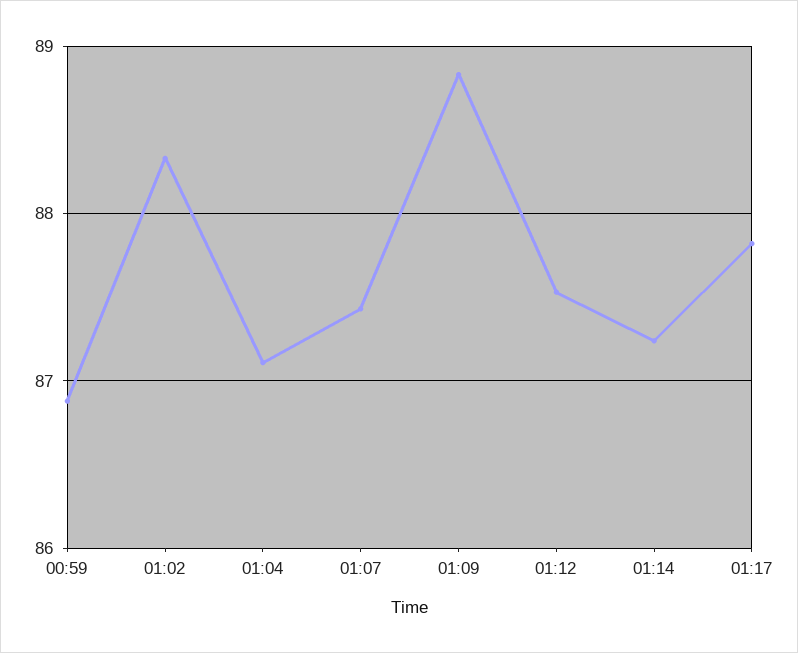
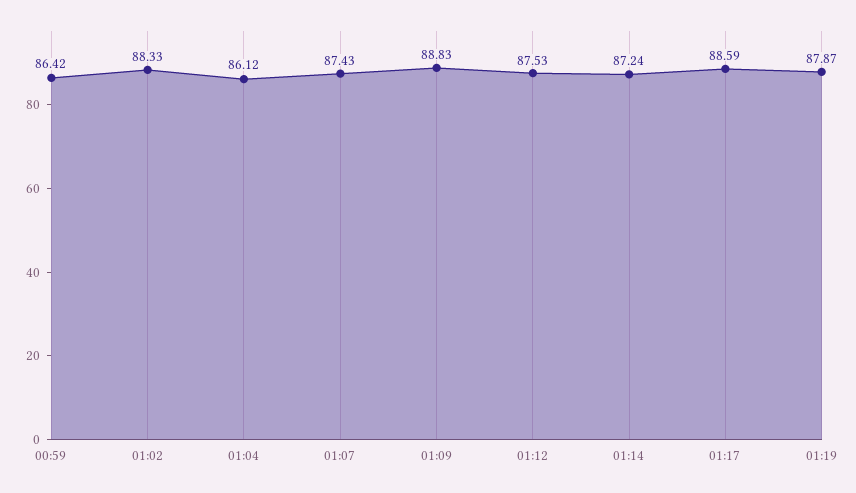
00:59: 86.9 -> 86.42
01:04: 87.1 -> 86.12
01:17: 87.8 -> 88.59
01:19: none -> 87.87

